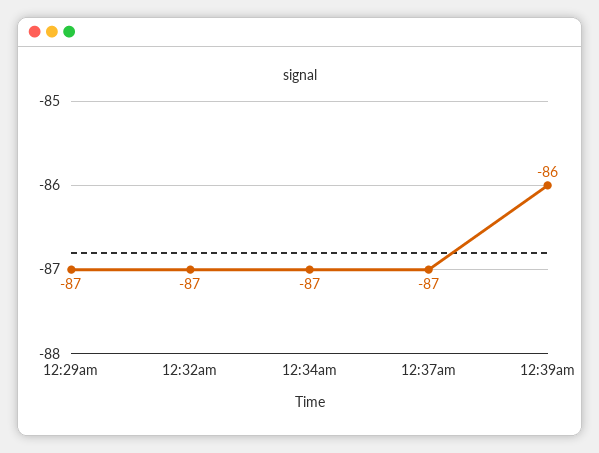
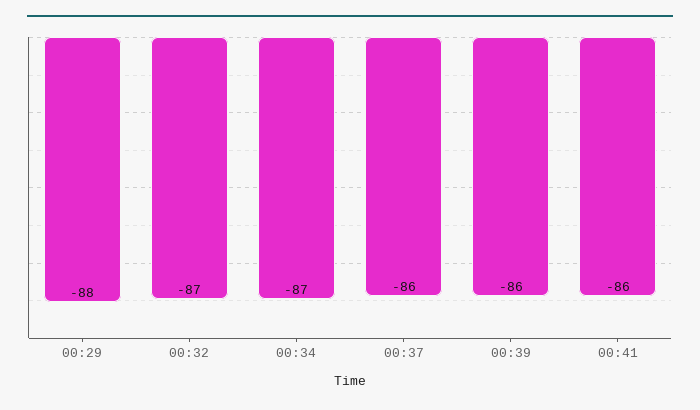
12:29am: -87 -> -88
12:37am: -87 -> -86
00:41: none -> -86

